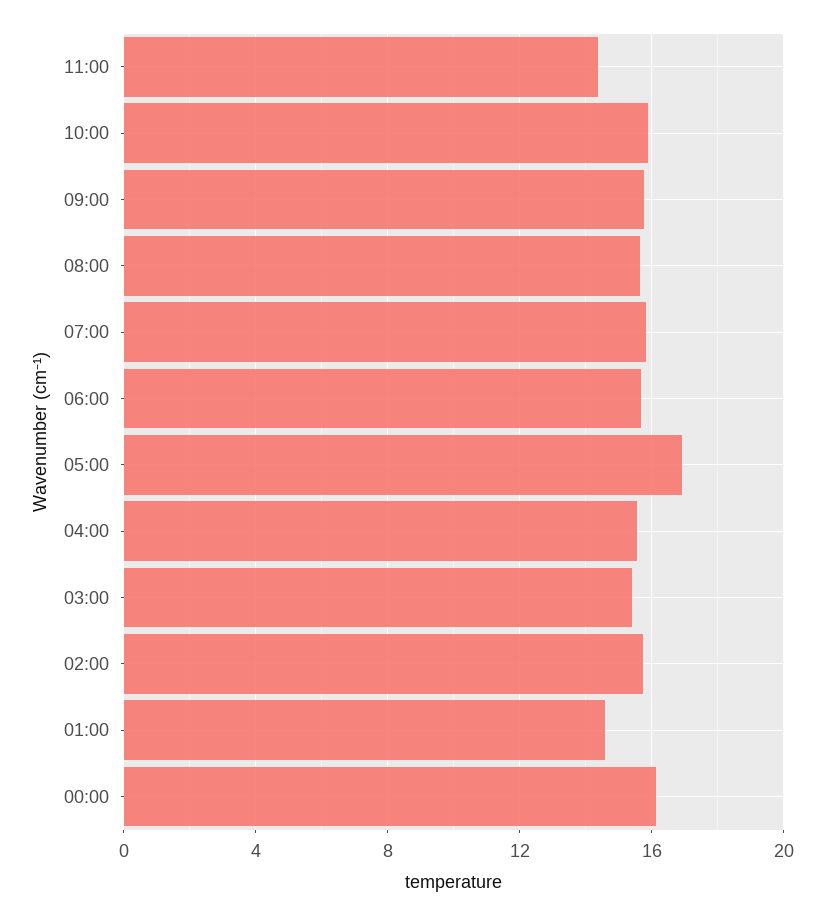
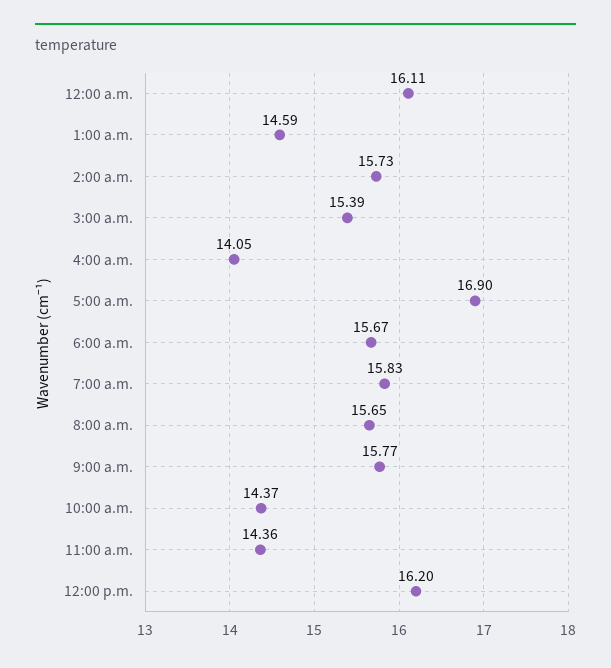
10:00: 16 -> 14.37
04:00: 15.5 -> 14.05
12:00 p.m.: none -> 16.2

